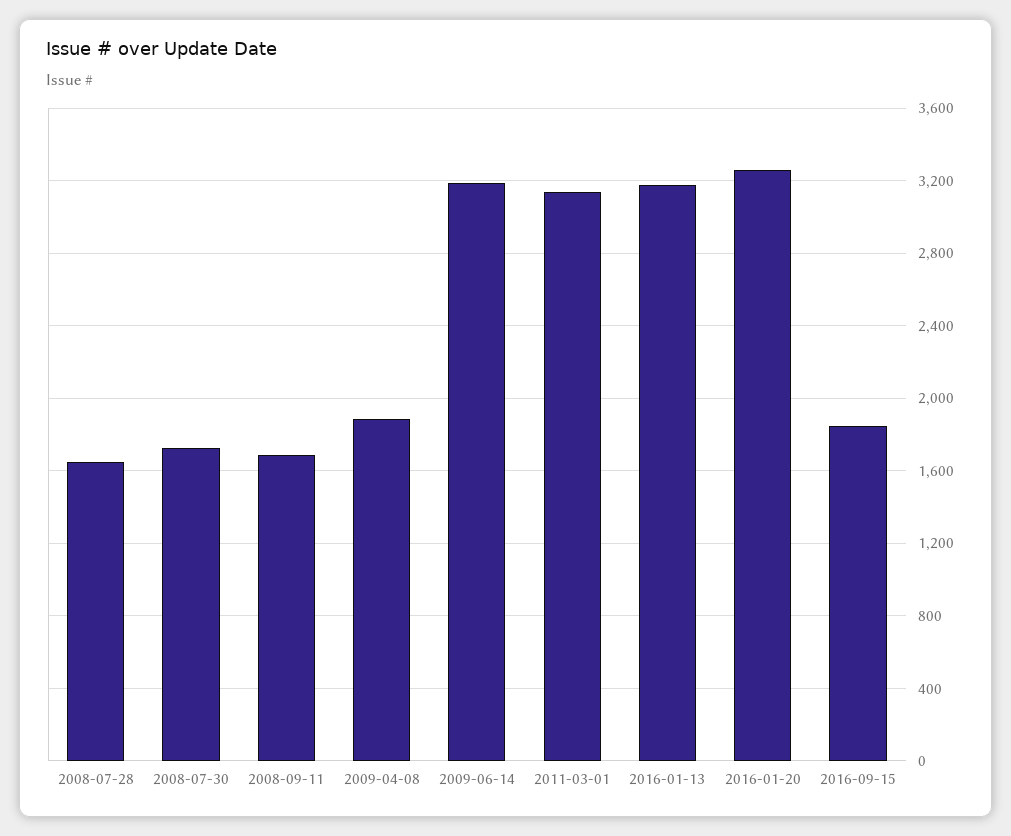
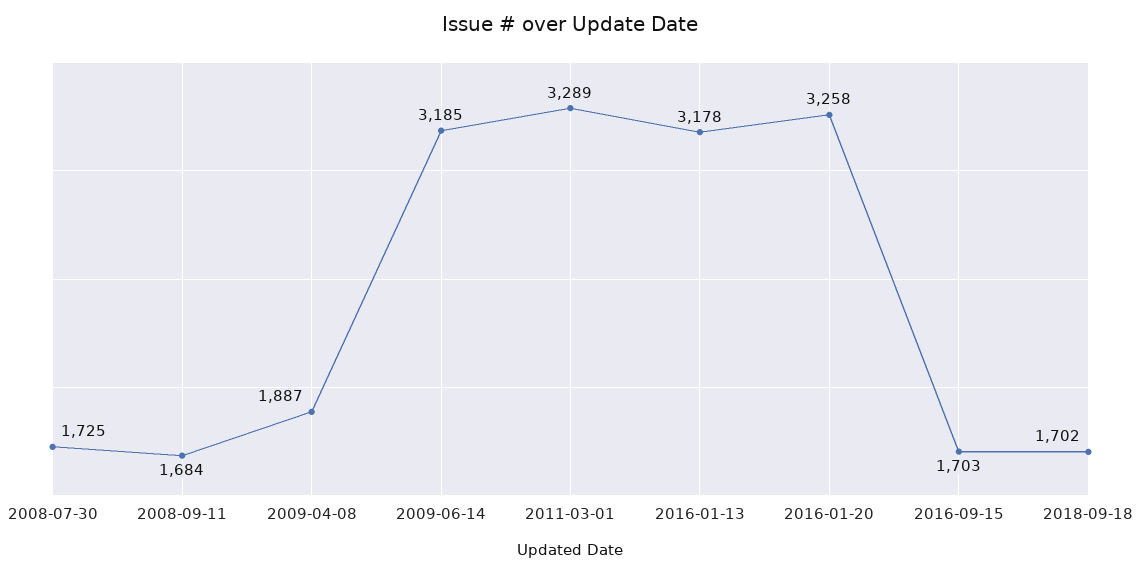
2008-07-28: 1650 -> none
2011-03-01: 3150 -> 3289
2016-09-15: 1850 -> 1703
2018-09-18: none -> 1702

